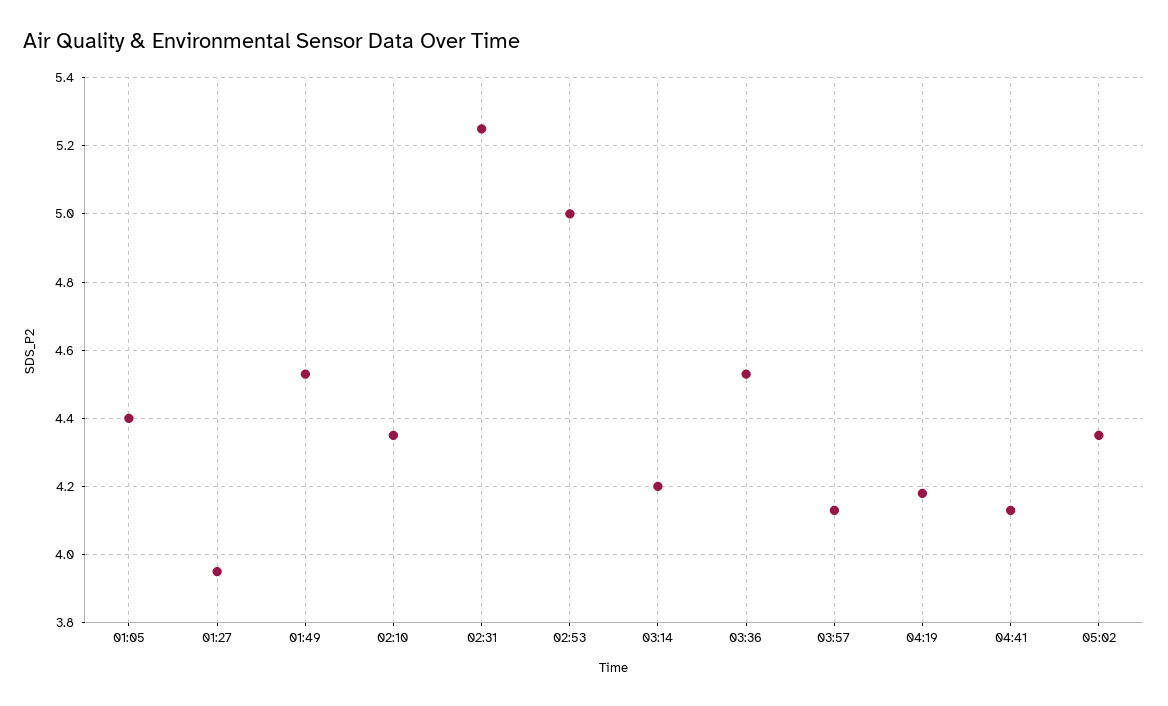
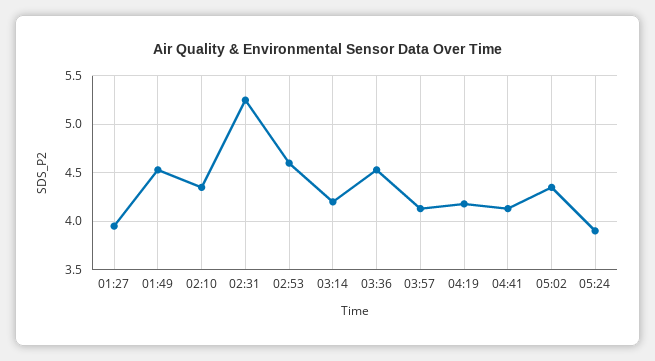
01:05: 4.4 -> none
02:53: 5 -> 4.6
05:24: none -> 3.9

